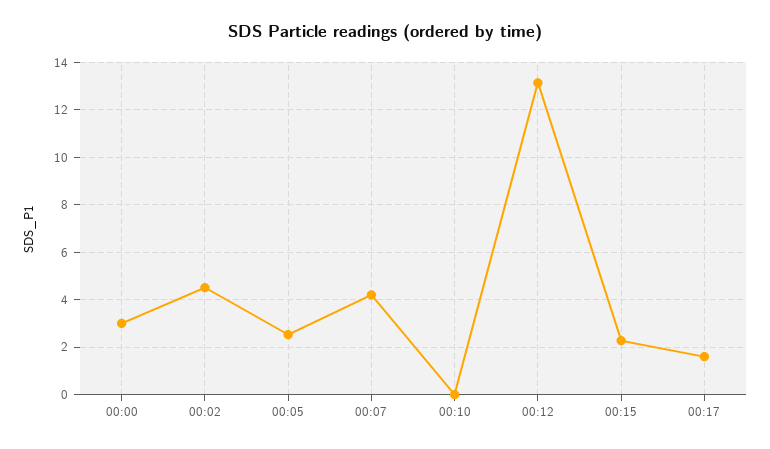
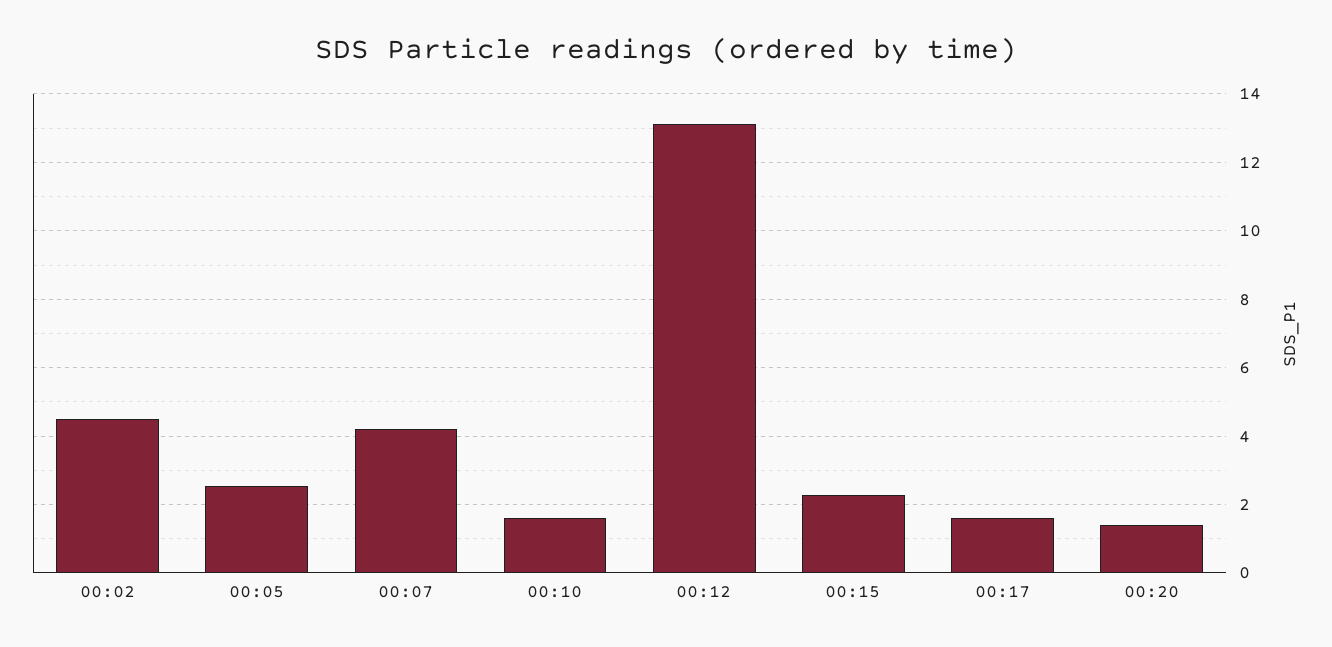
00:00: 3 -> none
00:10: 0 -> 1.6
00:20: none -> 1.4

